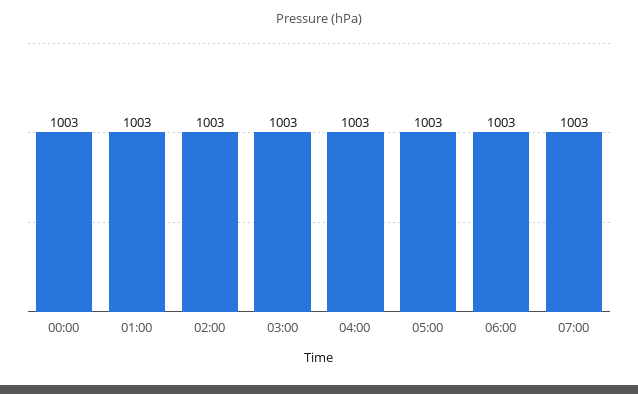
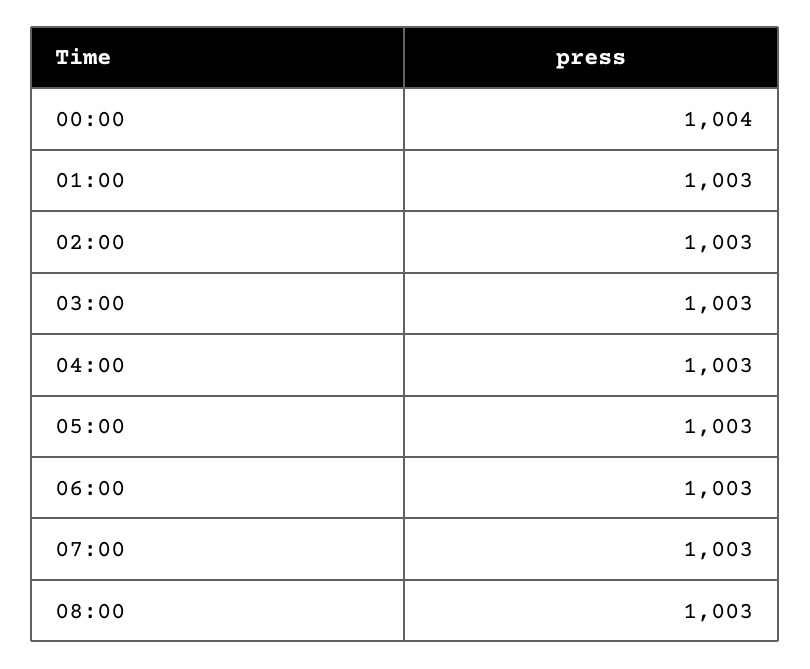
00:00: 1003 -> 1004
08:00: none -> 1003

